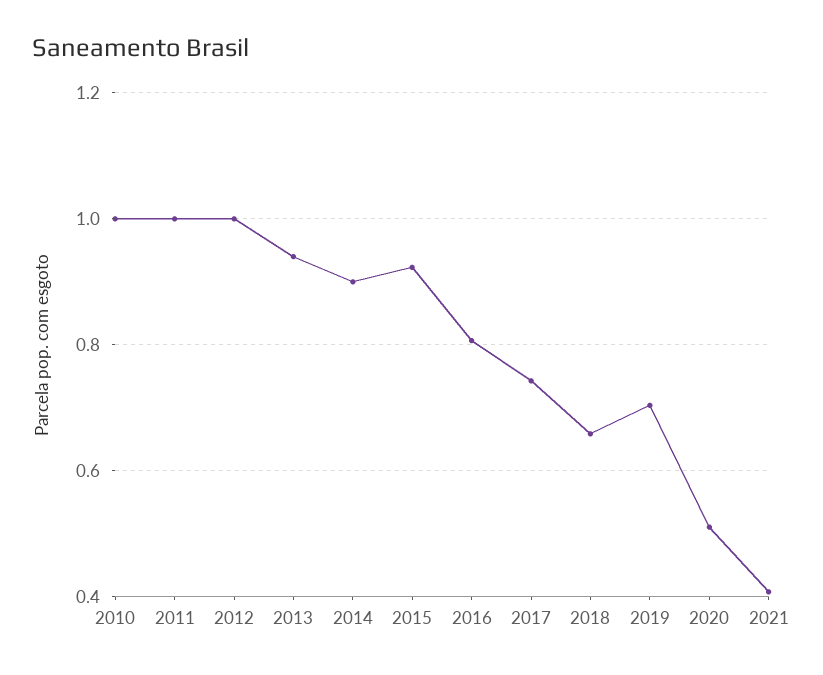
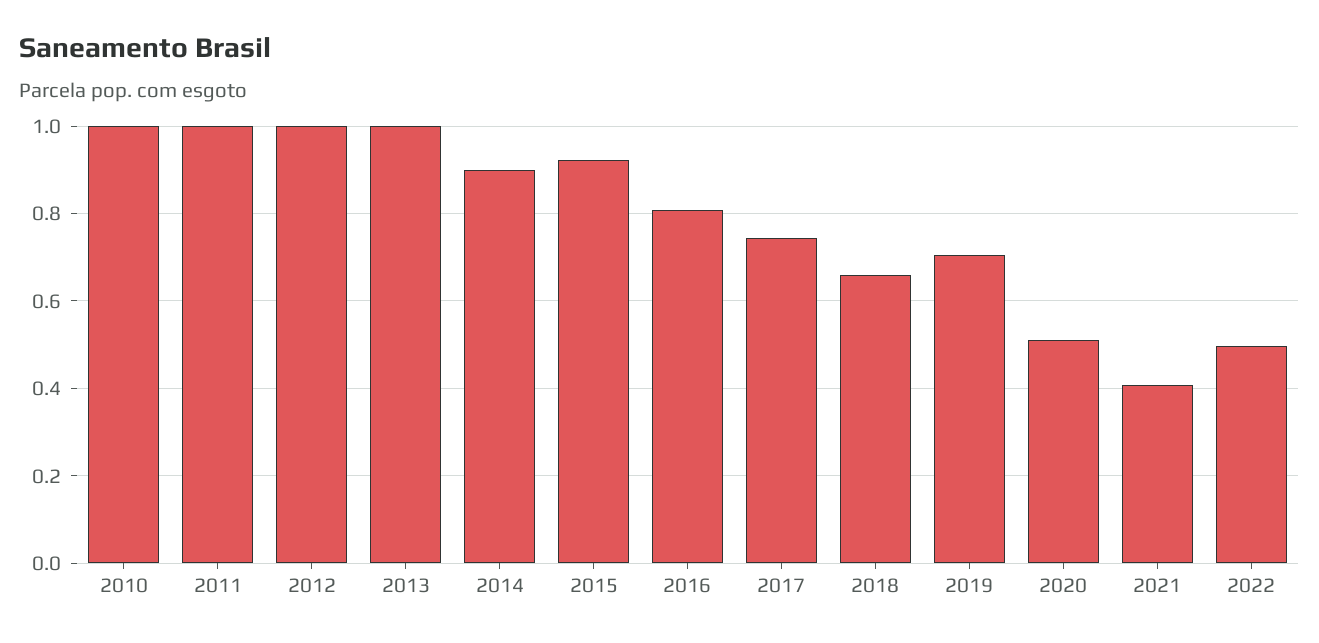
2013: 0.94 -> 1
2022: none -> 0.5

